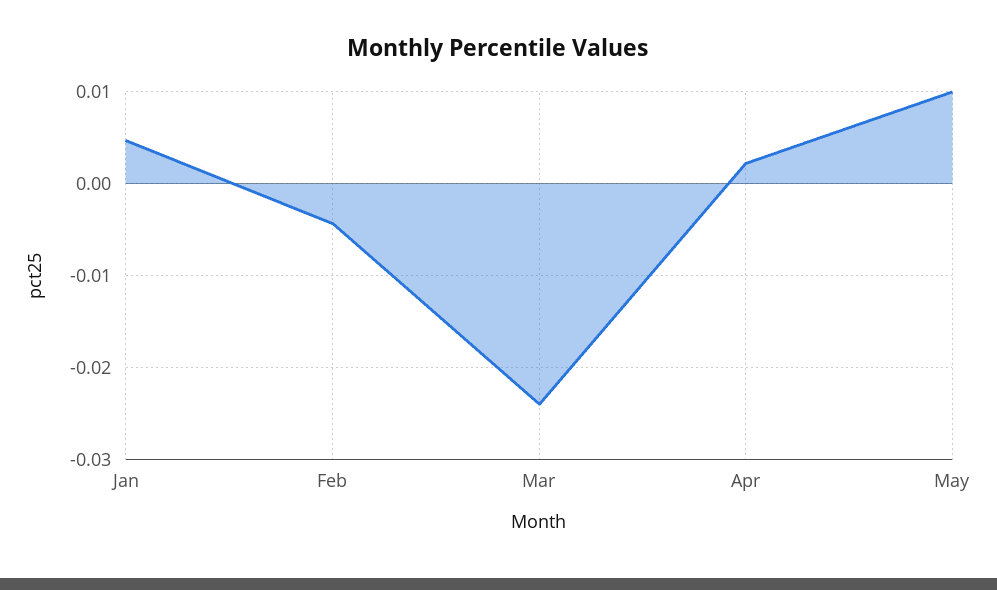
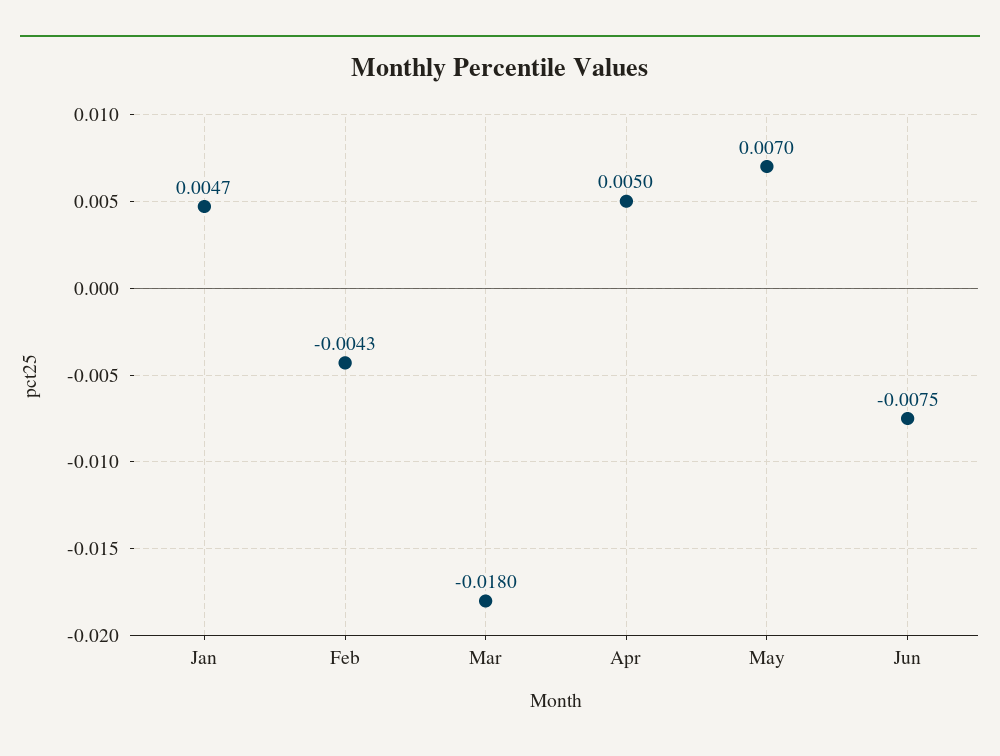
Mar: -0.024 -> -0.018
Apr: 0.002 -> 0.005
May: 0.01 -> 0.007
Jun: none -> -0.0075

